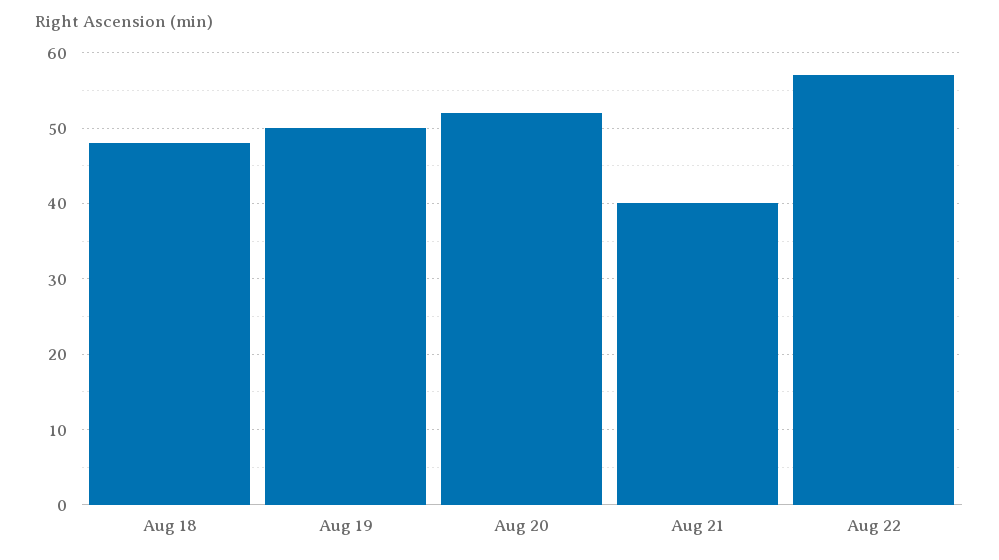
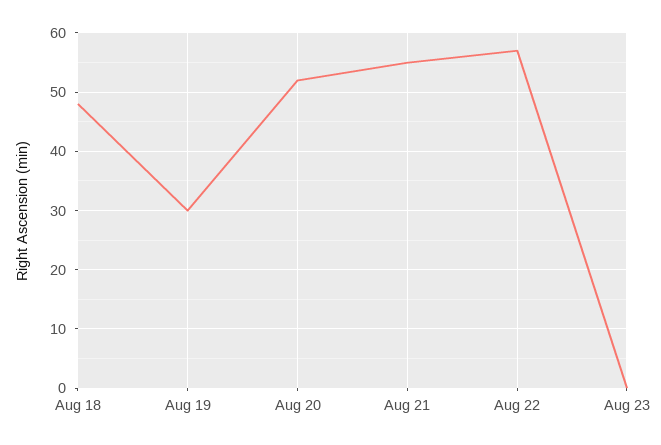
Aug 19: 50 -> 30
Aug 21: 40 -> 55
Aug 23: none -> 0

